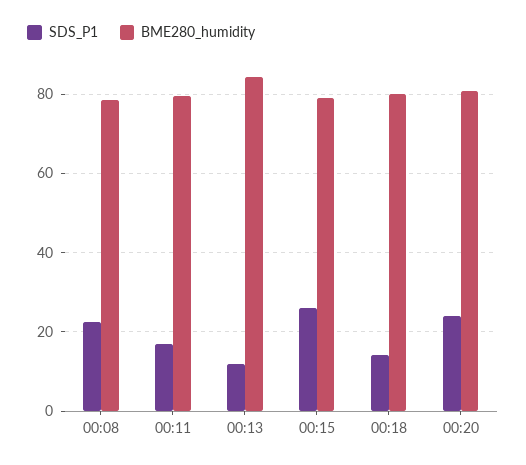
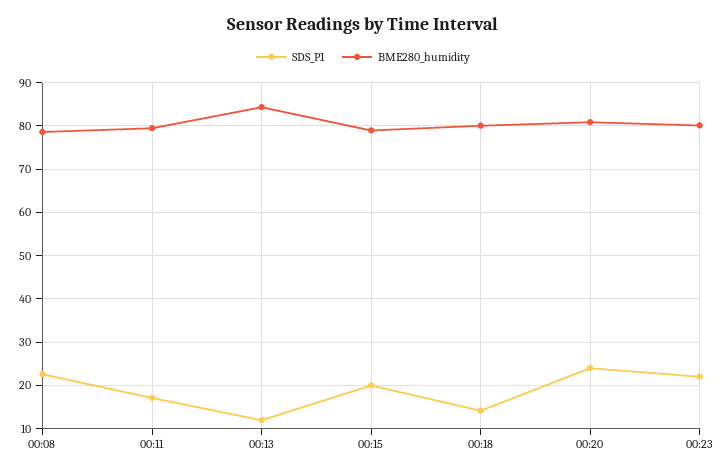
SDS_P1, 00:15: 26 -> 20
SDS_P1, 00:23: none -> 22
BME280_humidity, 00:23: none -> 80

